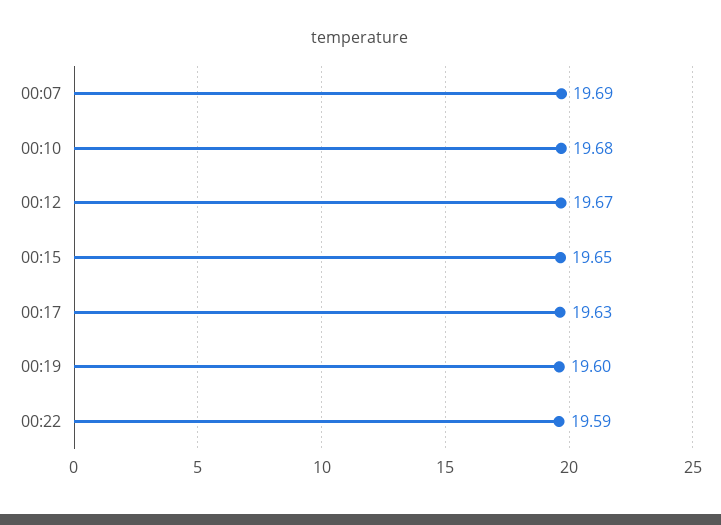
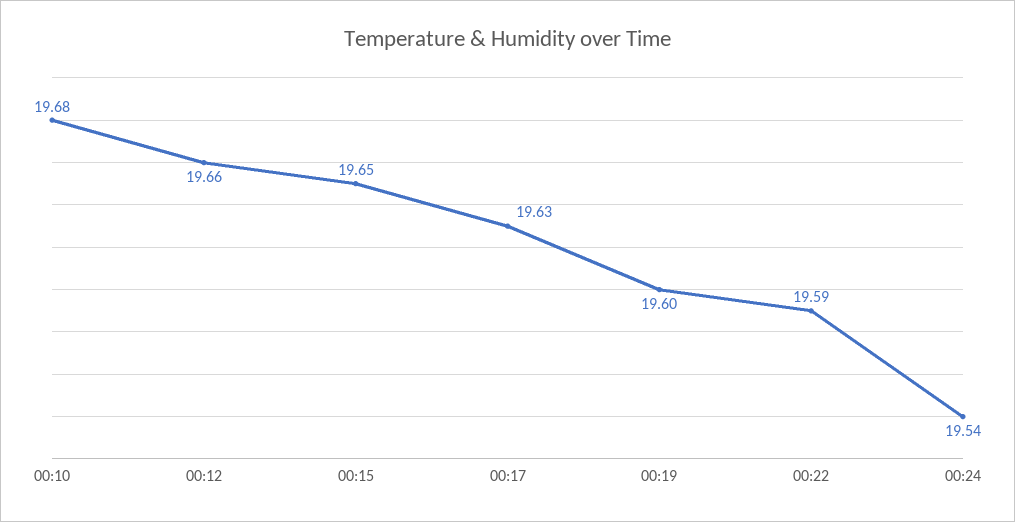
00:07: 19.69 -> none
00:12: 19.67 -> 19.66
00:24: none -> 19.54

